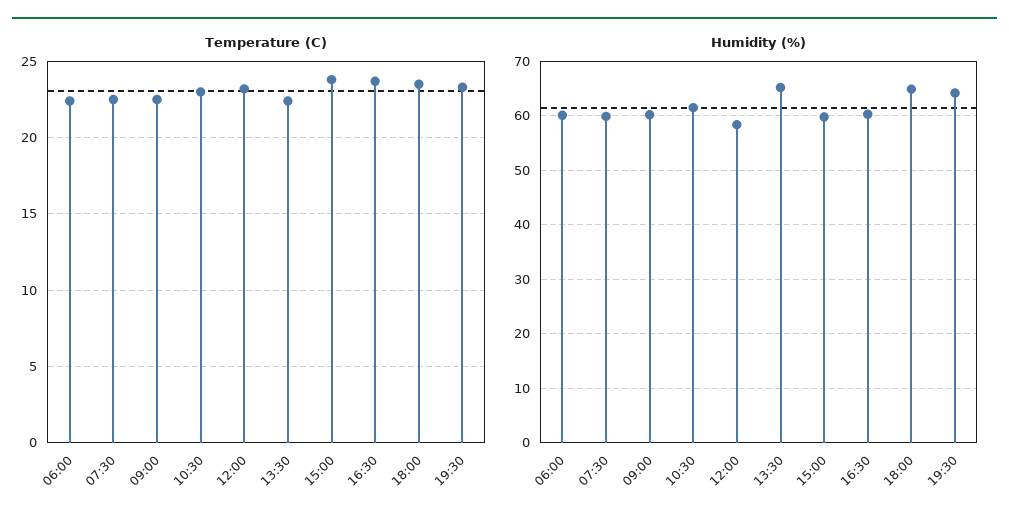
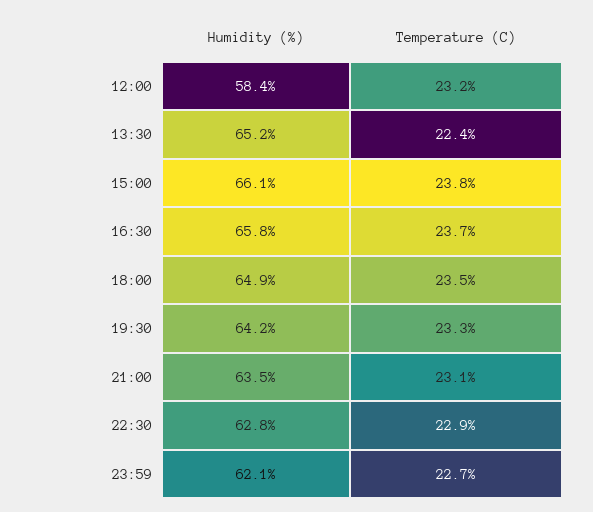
Temperature (C), 06:00: 22.5 -> none
Temperature (C), 07:30: 22.5 -> none
Temperature (C), 09:00: 22.5 -> none
Temperature (C), 10:30: 23 -> none
Humidity (%), 06:00: 60 -> none
Humidity (%), 07:30: 60 -> none
Humidity (%), 09:00: 60 -> none
Humidity (%), 10:30: 62 -> none
Humidity (%), 15:00: 60 -> 66.1
Humidity (%), 16:30: 60 -> 65.8
Humidity (%), 21:00: none -> 63.5
Temperature (C), 21:00: none -> 23.1
Humidity (%), 22:30: none -> 62.8
Temperature (C), 22:30: none -> 22.9
Humidity (%), 23:59: none -> 62.1
Temperature (C), 23:59: none -> 22.7

